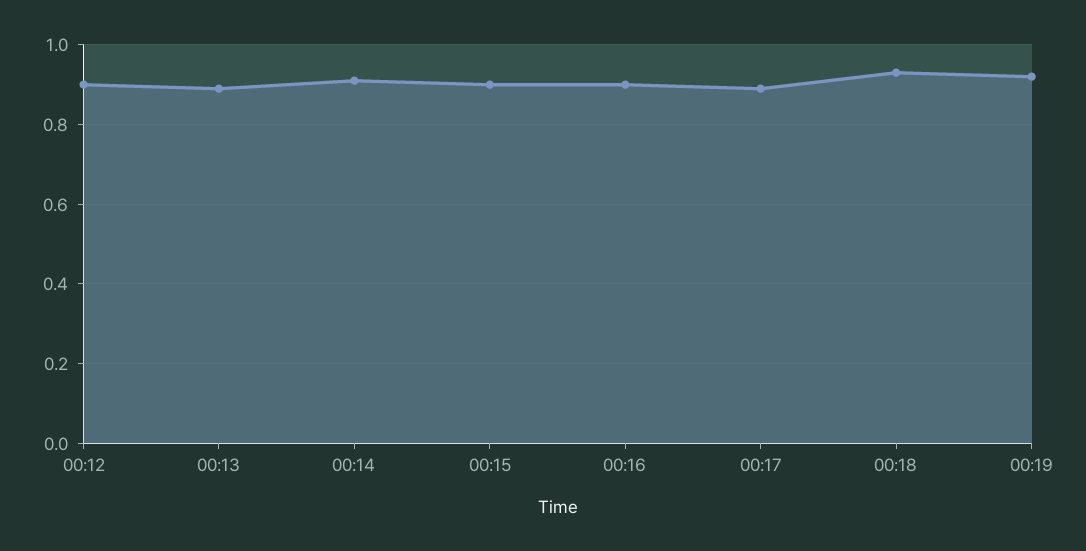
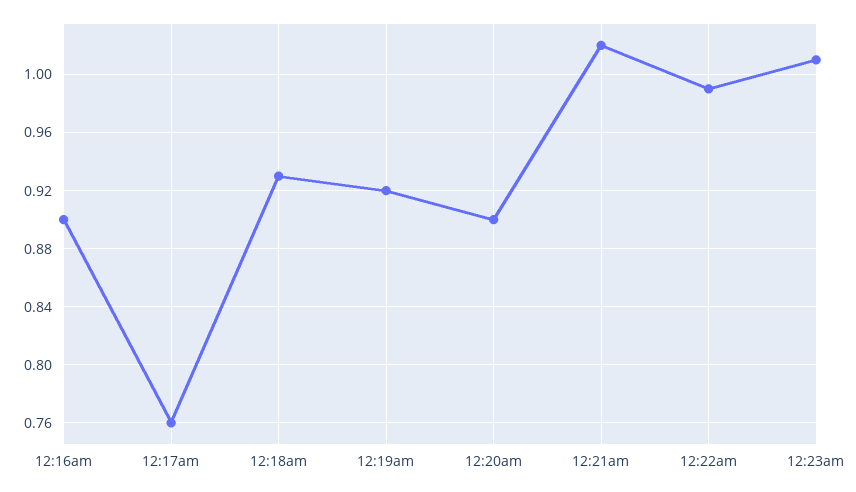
00:12: 0.9 -> none
00:13: 0.9 -> none
00:14: 0.9 -> none
00:15: 0.9 -> none
00:17: 0.9 -> 0.76
12:20am: none -> 0.9
12:21am: none -> 1.02
12:22am: none -> 0.99
12:23am: none -> 1.01

